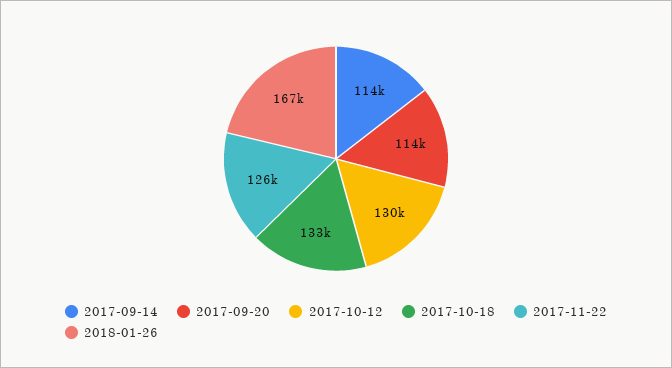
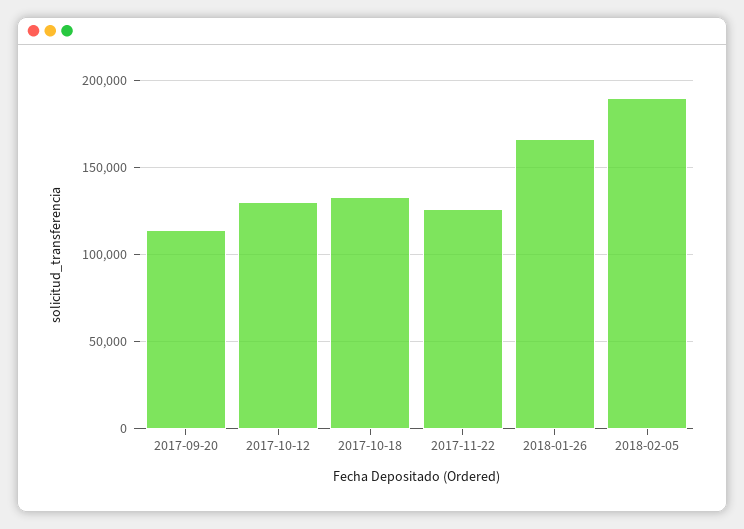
2017-09-14: 114000 -> none
2018-02-05: none -> 190000

